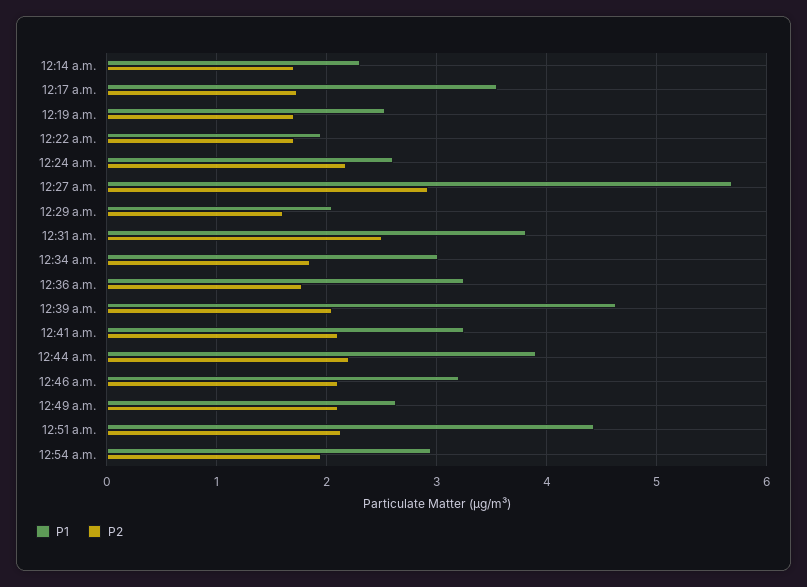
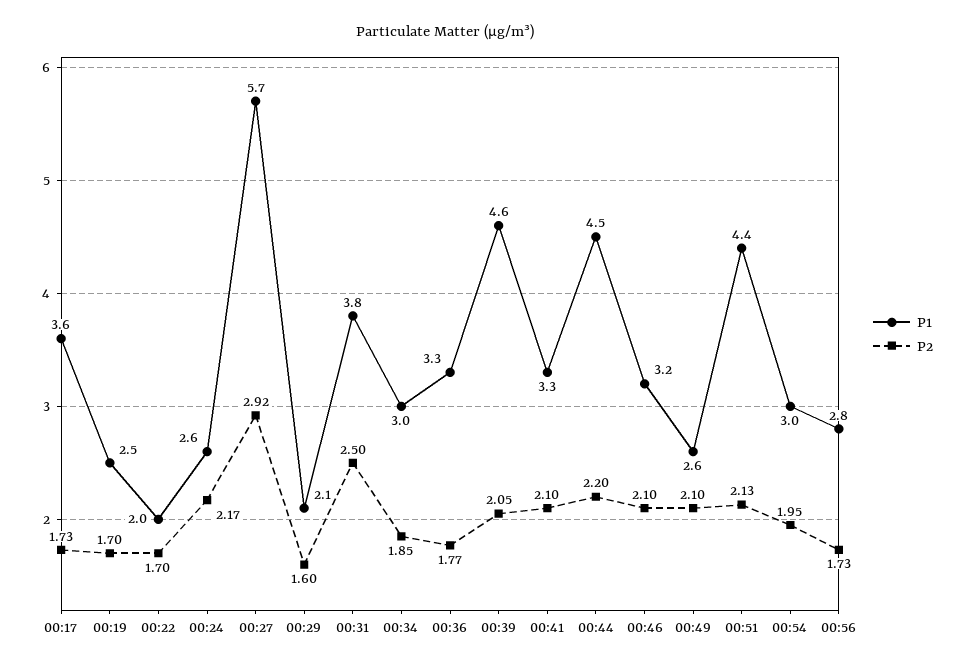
P1, 12:14 a.m.: 2.3 -> none
P2, 12:14 a.m.: 1.7 -> none
P1, 12:44 a.m.: 3.9 -> 4.5
P1, 00:56: none -> 2.8
P2, 00:56: none -> 1.73

